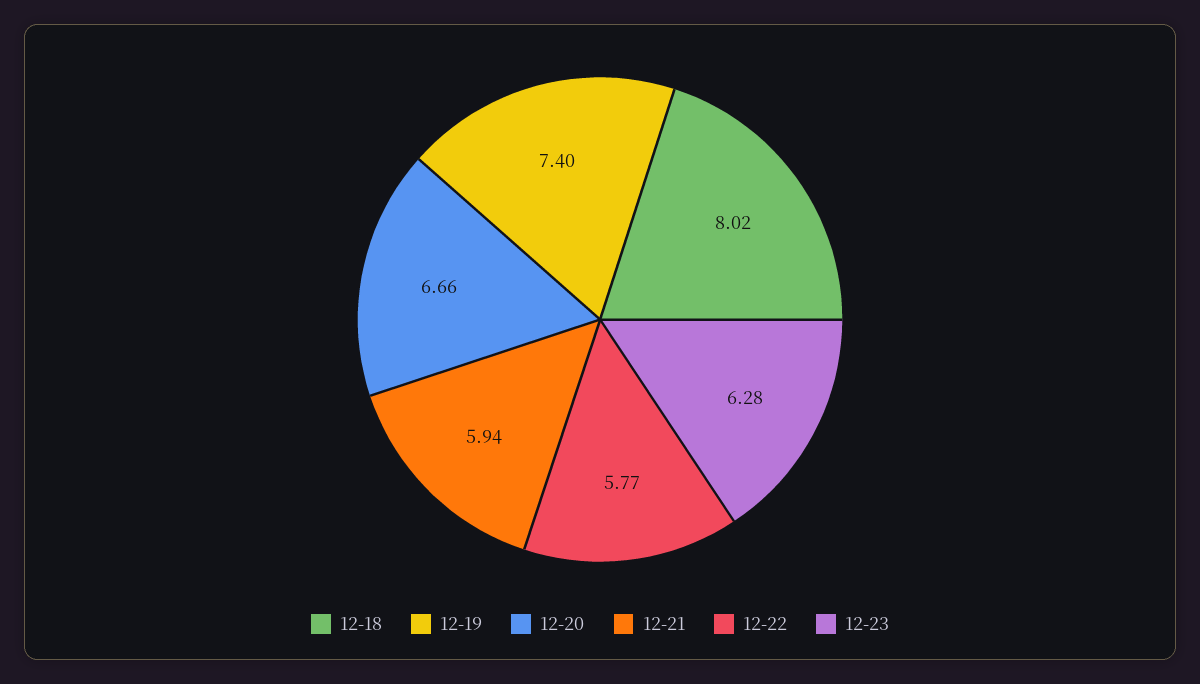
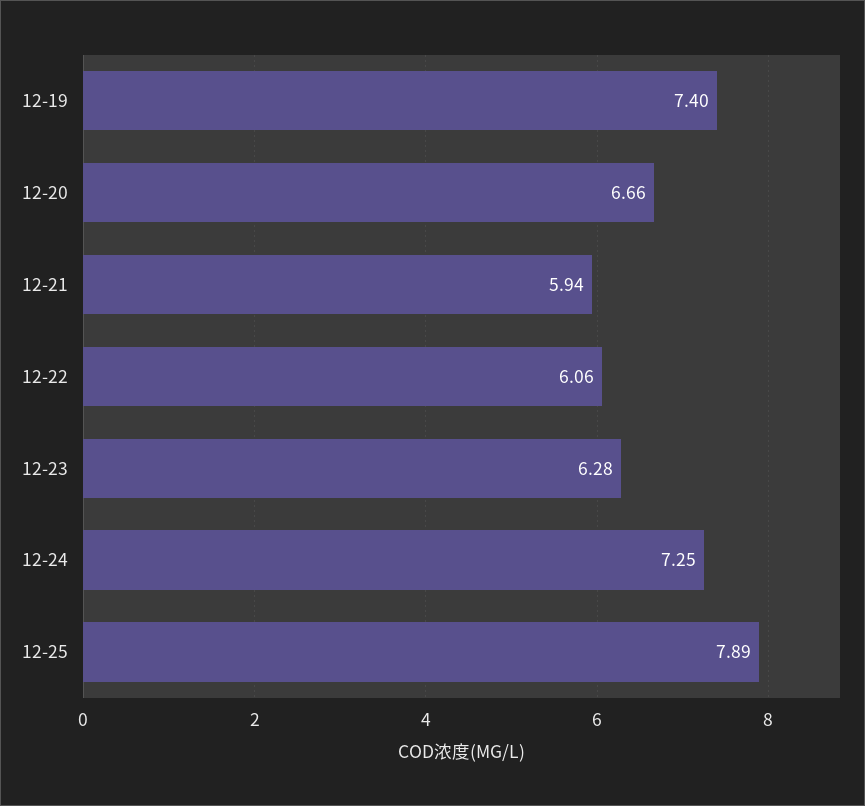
12-18: 8.02 -> none
12-22: 5.77 -> 6.06
12-24: none -> 7.25
12-25: none -> 7.89

